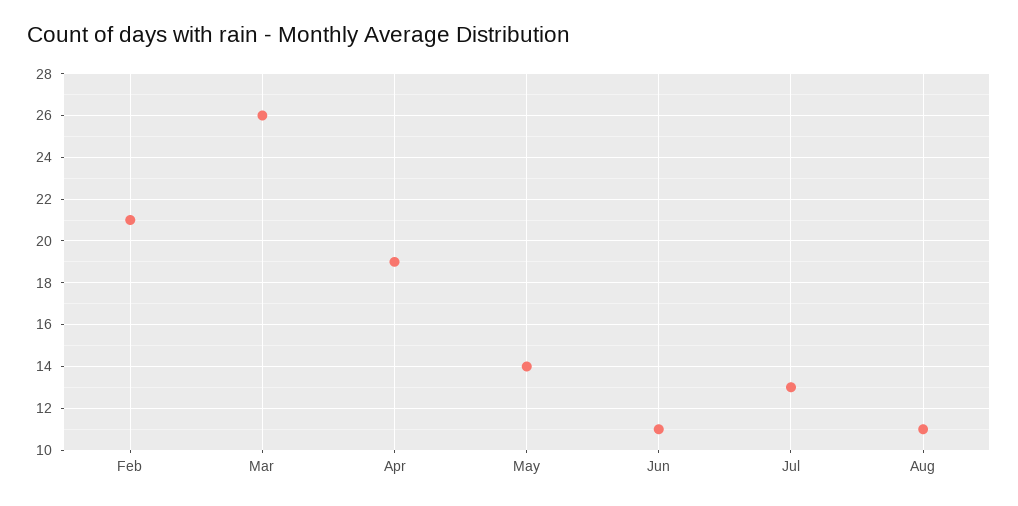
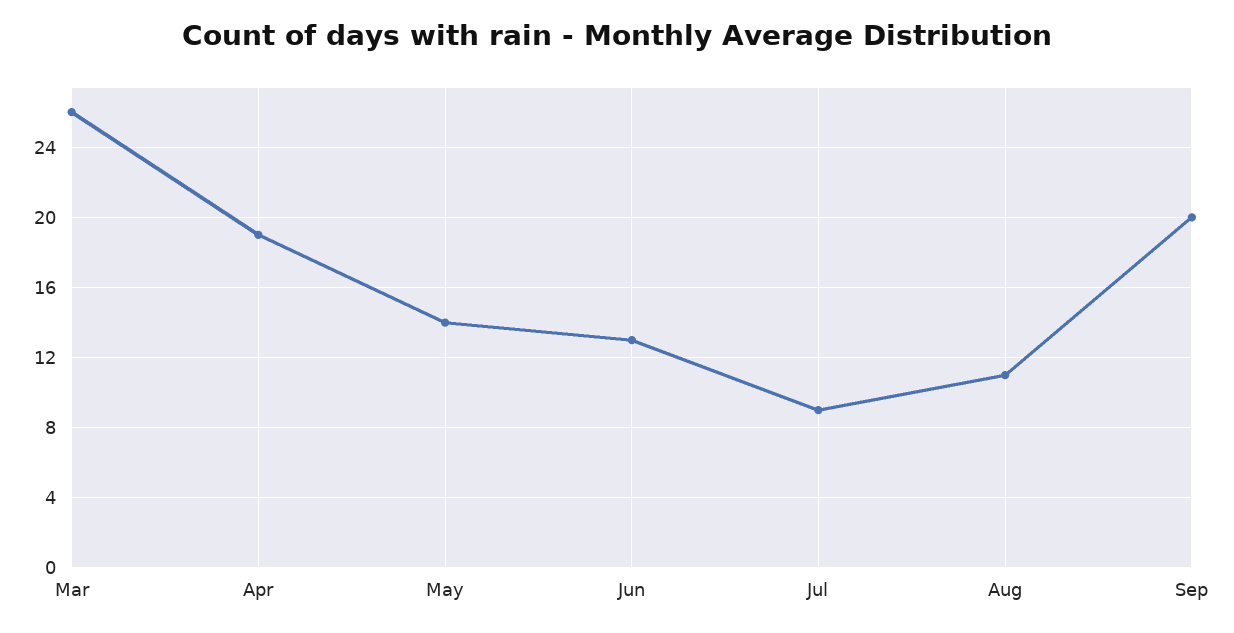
Feb: 21 -> none
Jun: 11 -> 13
Jul: 13 -> 9
Sep: none -> 20

